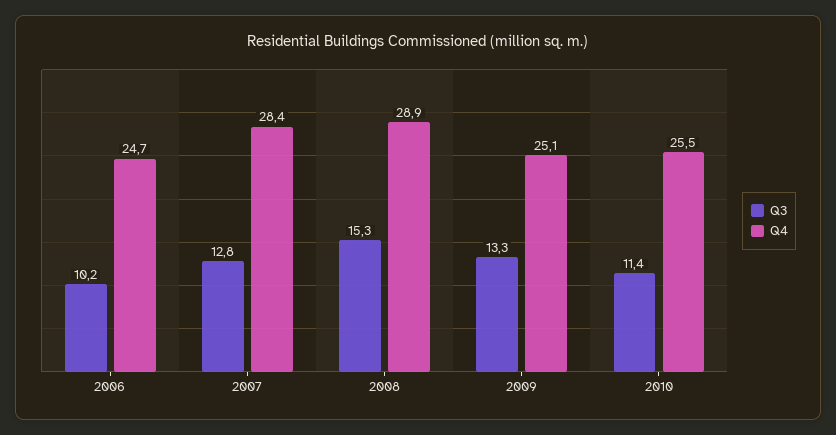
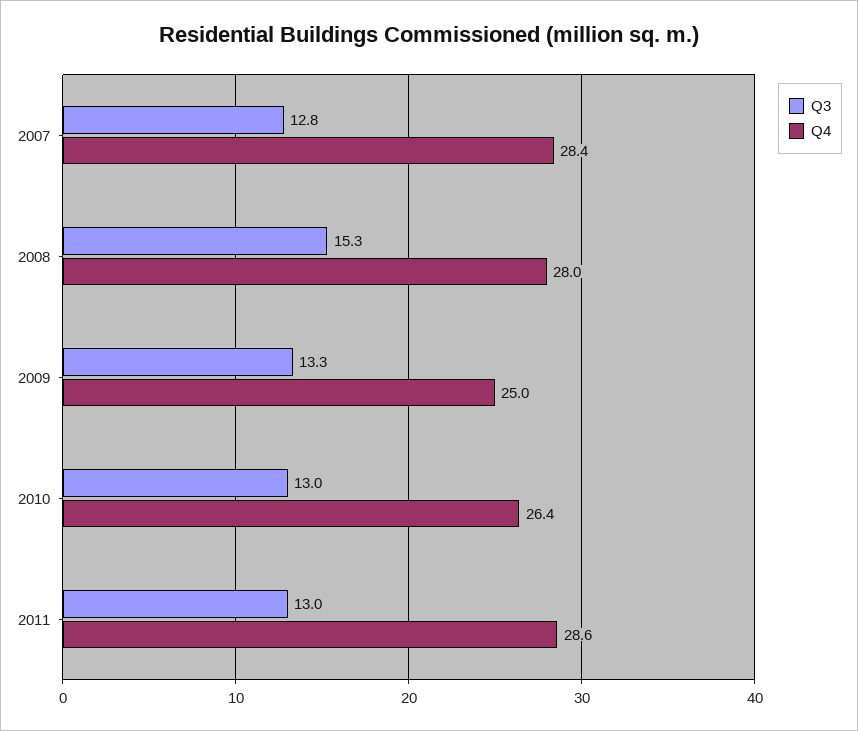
Q3, 2006: 10.2 -> none
Q4, 2006: 24.7 -> none
Q4, 2008: 28.9 -> 28
Q4, 2009: 25.1 -> 25
Q3, 2010: 11.4 -> 13
Q4, 2010: 25.5 -> 26.4
Q3, 2011: none -> 13
Q4, 2011: none -> 28.6

